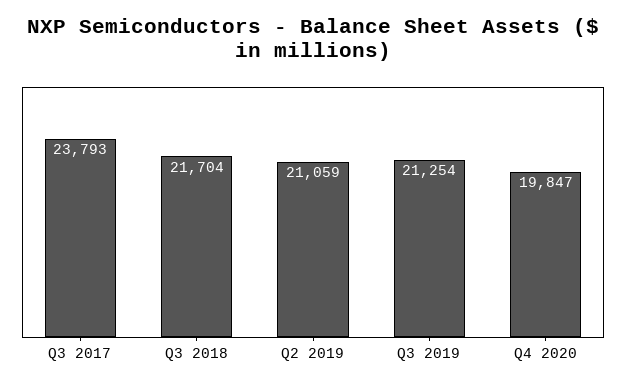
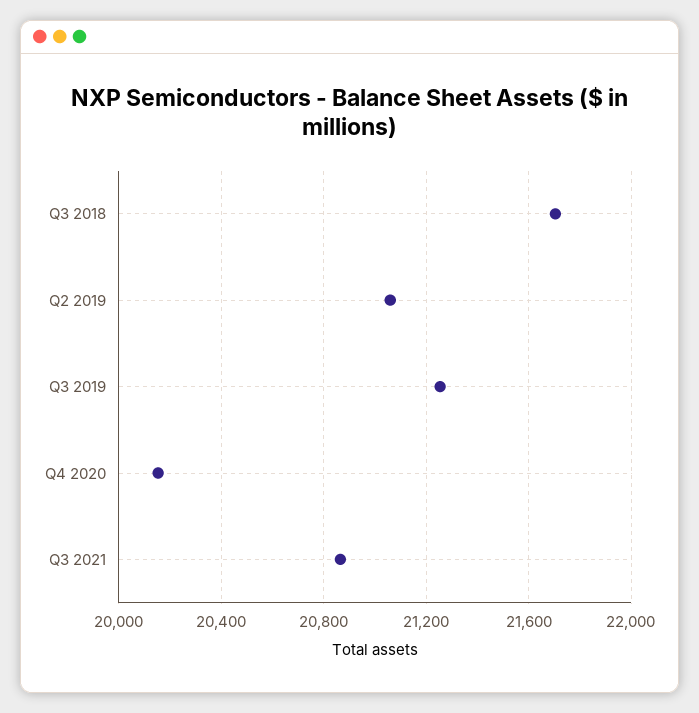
Q3 2017: 23793 -> none
Q4 2020: 19847 -> 20150
Q3 2021: none -> 20850

